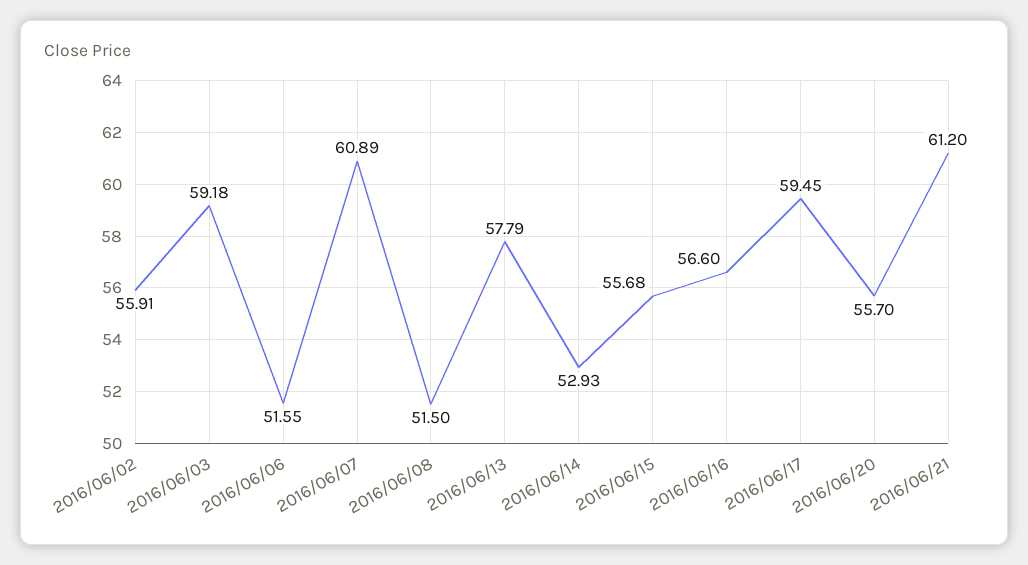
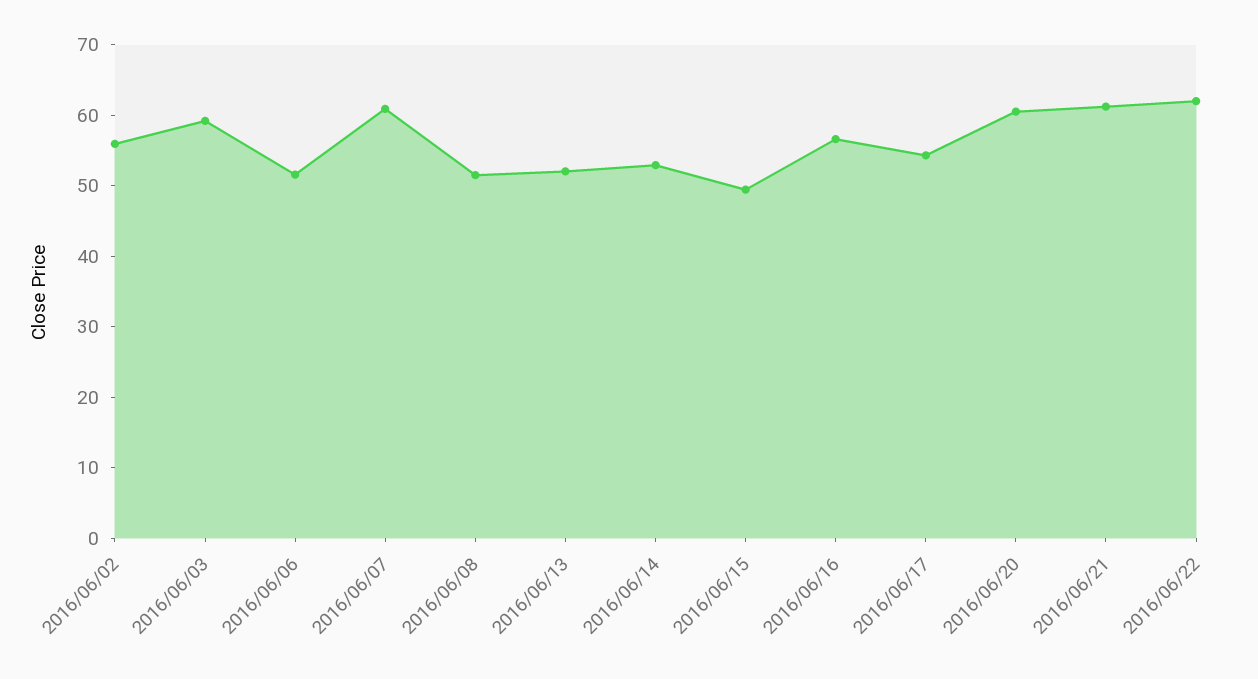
2016/06/13: 57.79 -> 52
2016/06/15: 55.68 -> 50
2016/06/17: 59.45 -> 54
2016/06/20: 55.7 -> 60
2016/06/22: none -> 62

